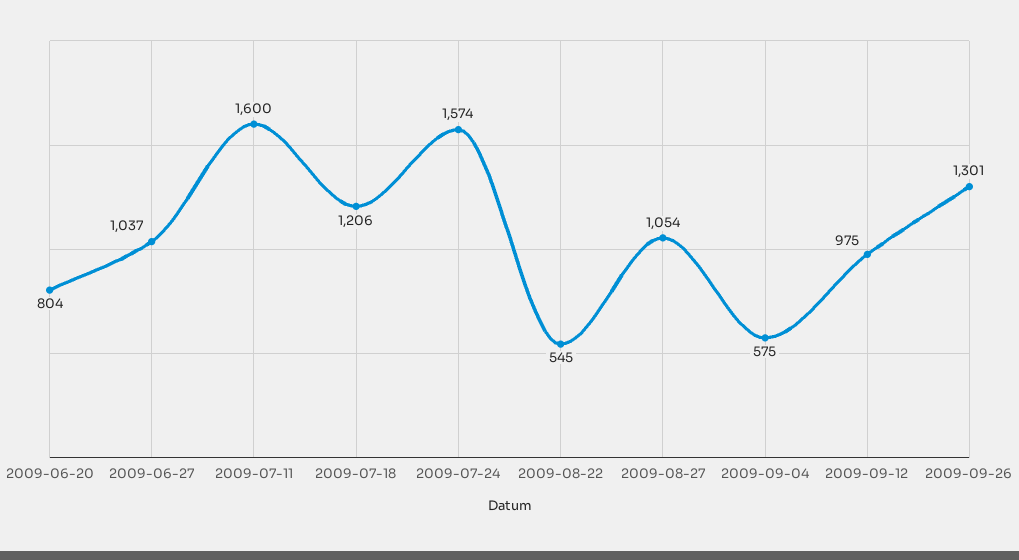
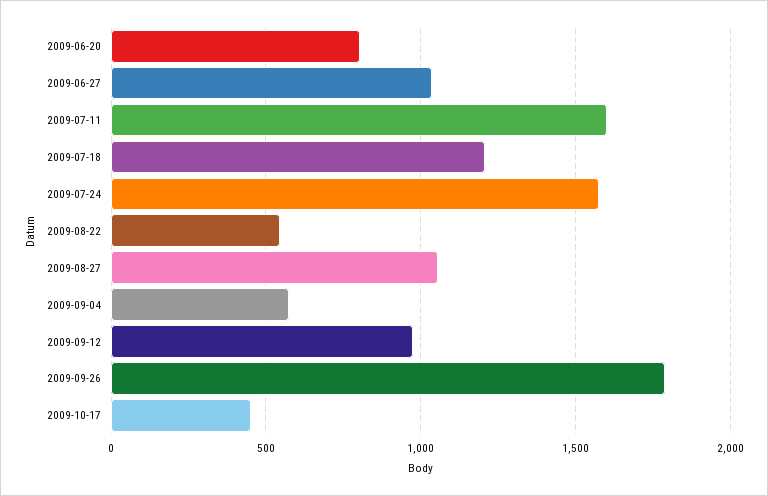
2009-09-26: 1301 -> 1800
2009-10-17: none -> 450

